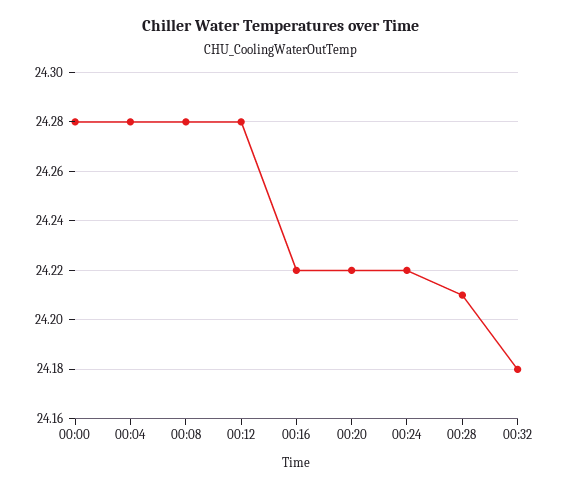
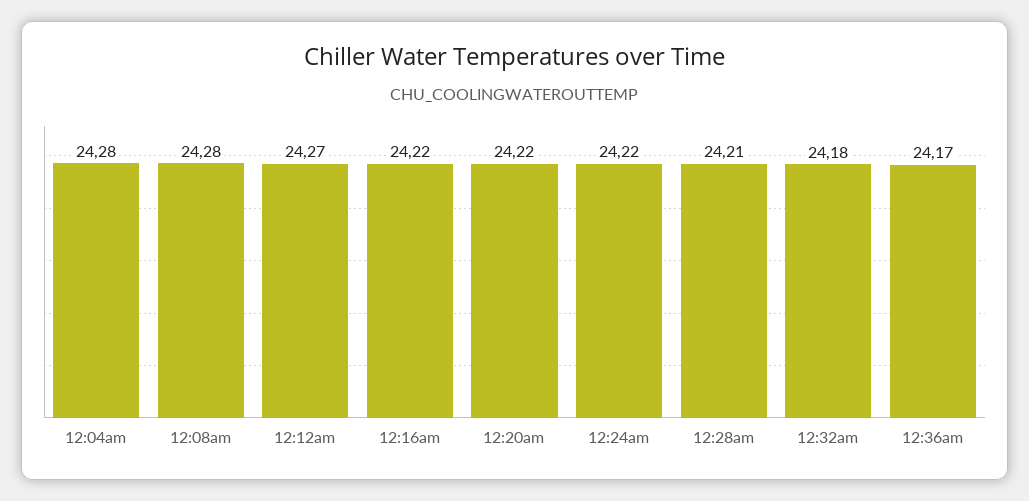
00:00: 24.28 -> none
00:12: 24.28 -> 24.27
12:36am: none -> 24.17

